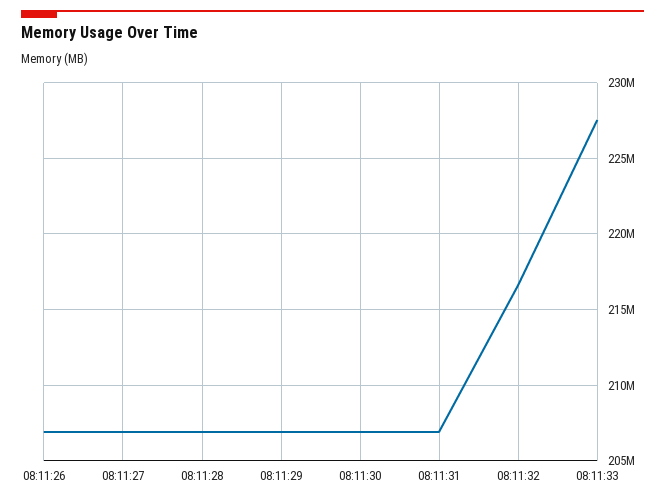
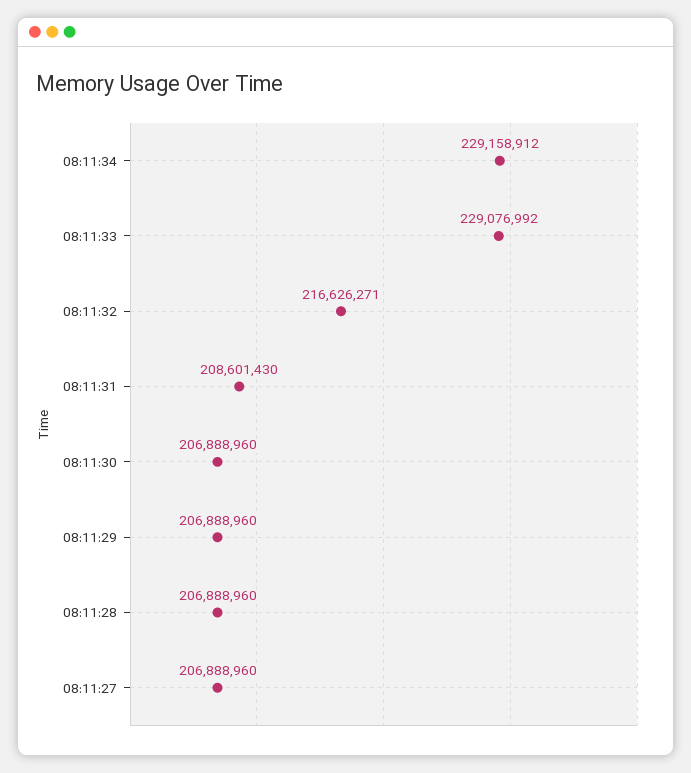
08:11:26: 207000000 -> none
08:11:31: 207000000 -> 208601430
08:11:33: 227500000 -> 229076992
08:11:34: none -> 229158912

